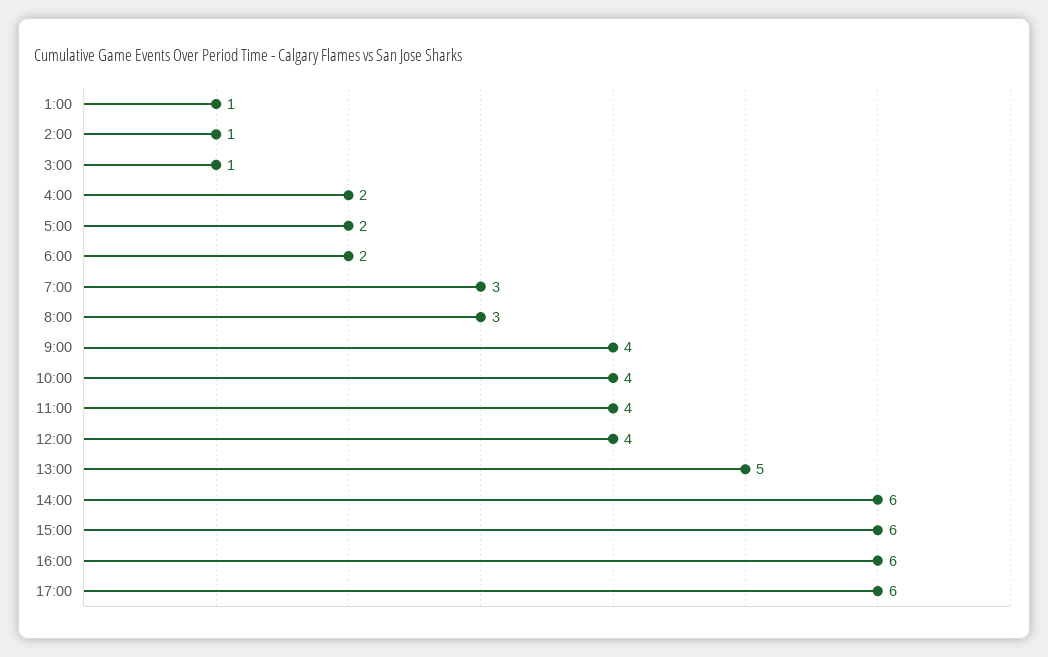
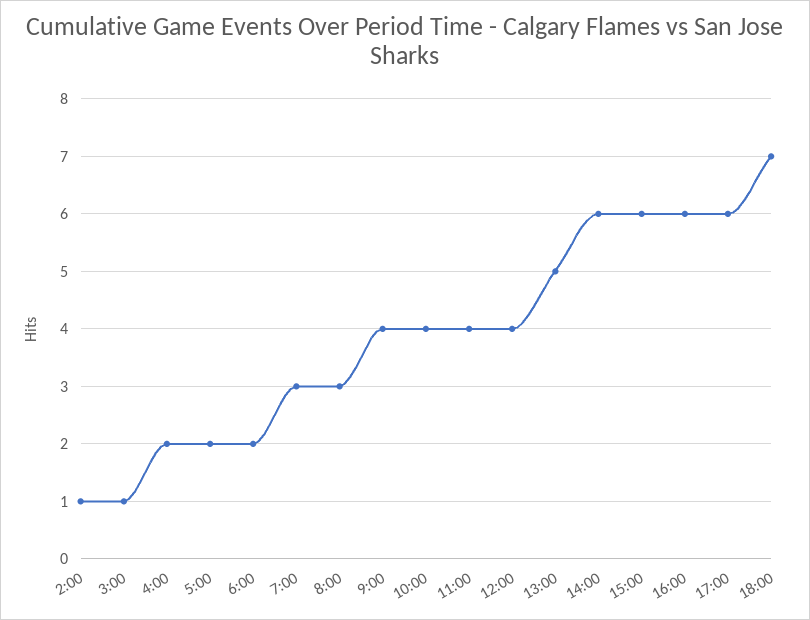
1:00: 1 -> none
18:00: none -> 7

